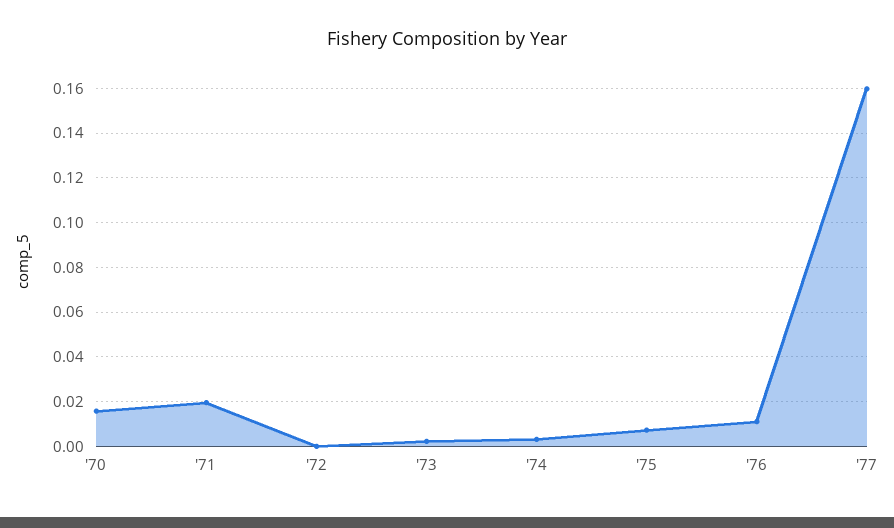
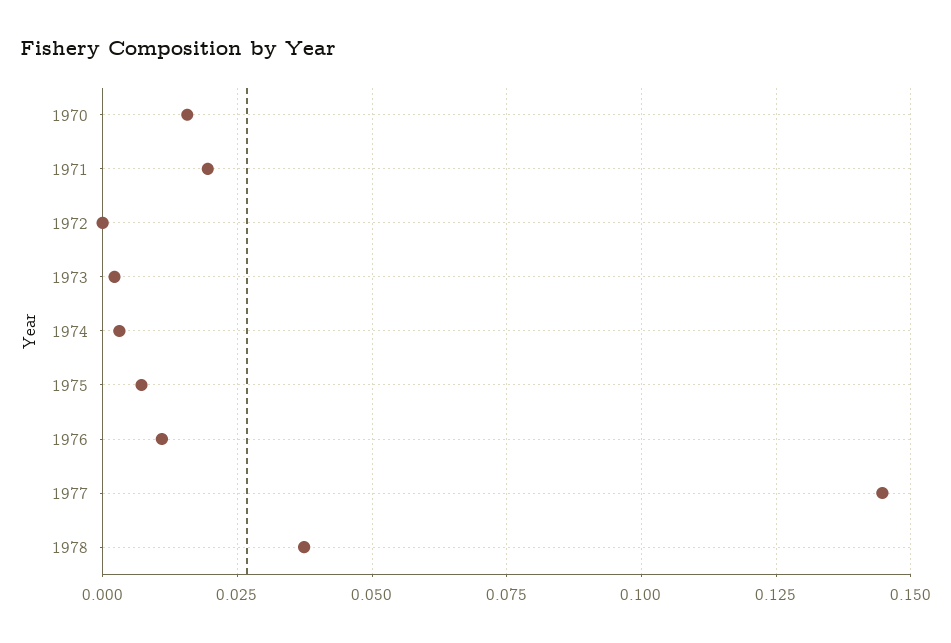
'77: 0.16 -> 0.145
1978: none -> 0.0375

